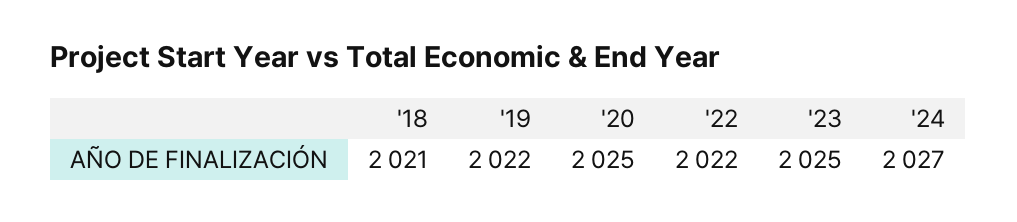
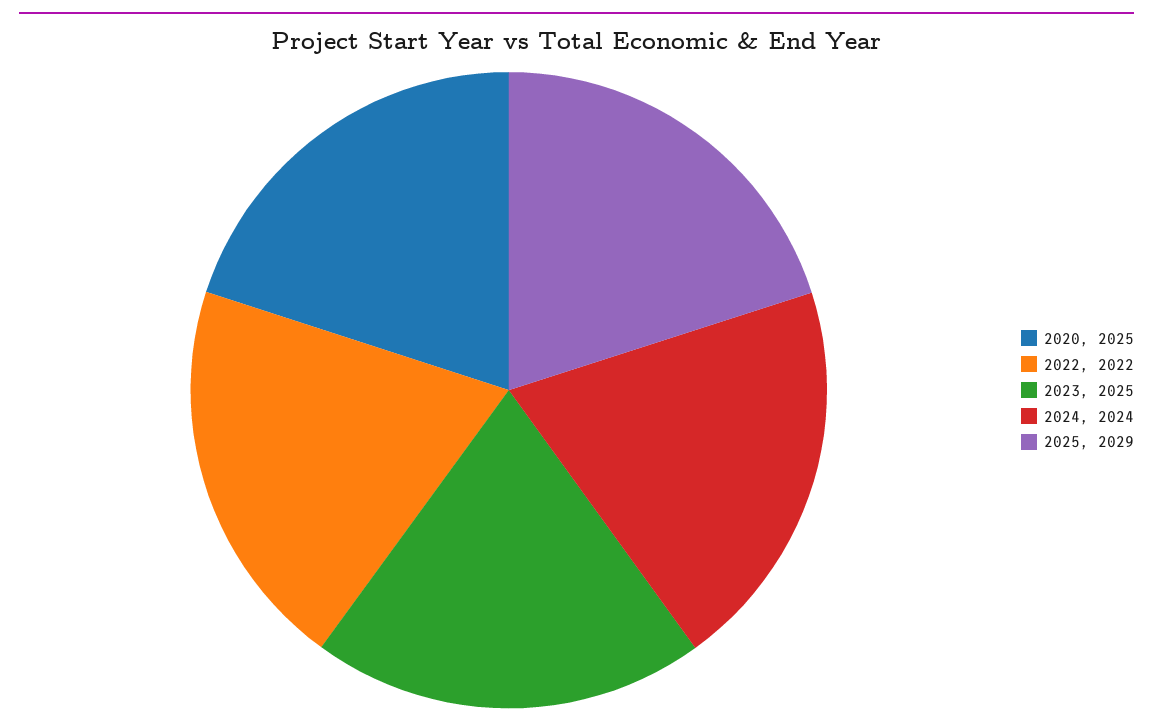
'18: 2021 -> none
'19: 2022 -> none
'24: 2027 -> 2024
2025: none -> 2029

